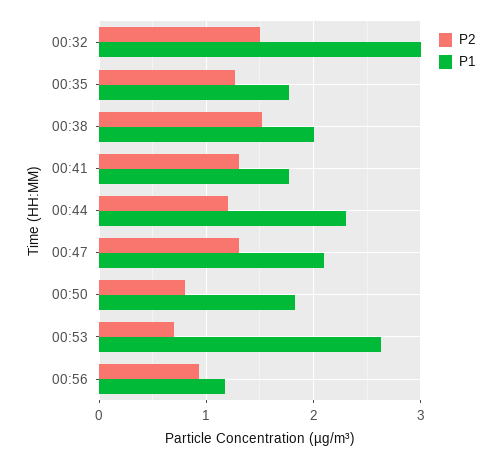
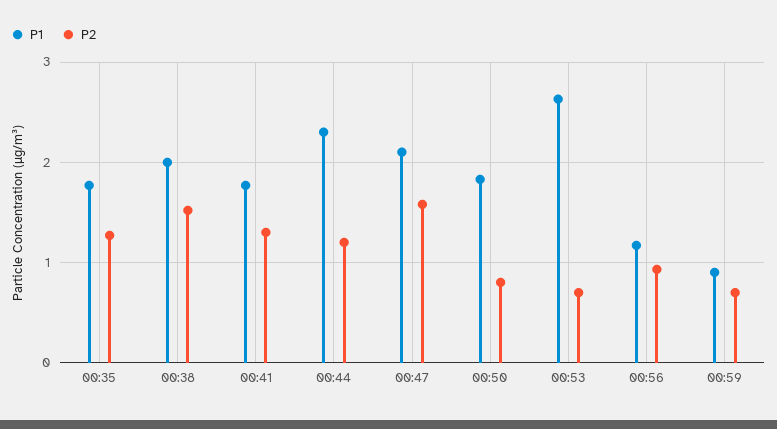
P2, 00:32: 1.5 -> none
P1, 00:32: 3 -> none
P2, 00:47: 1.3 -> 1.6
P1, 00:59: none -> 0.9
P2, 00:59: none -> 0.7

